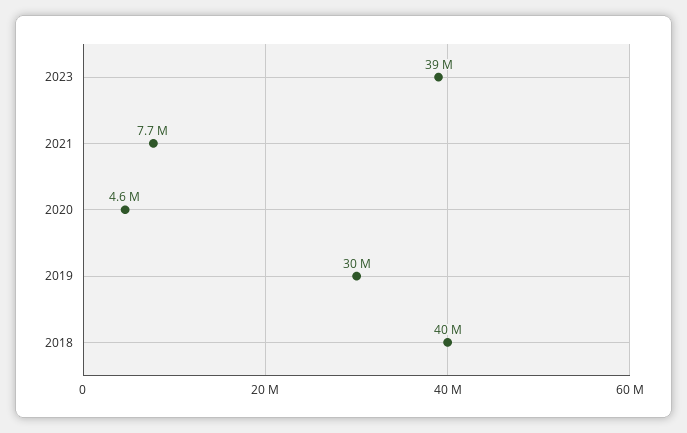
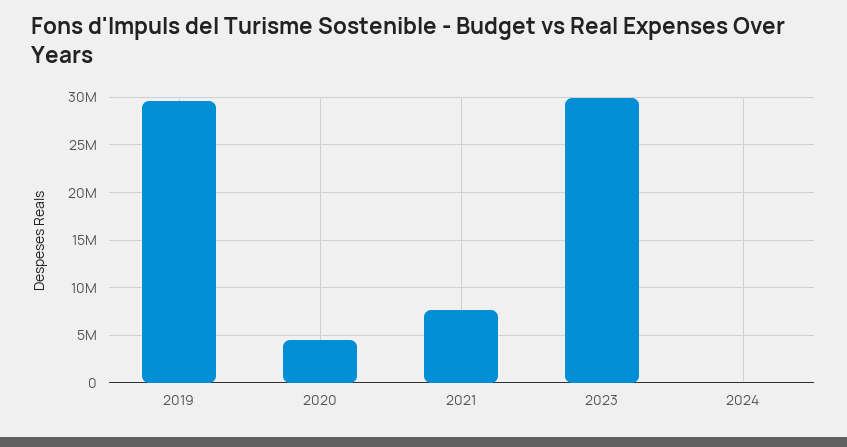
2023: 39000000 -> 30000000
2018: 40000000 -> none
2024: none -> 0

